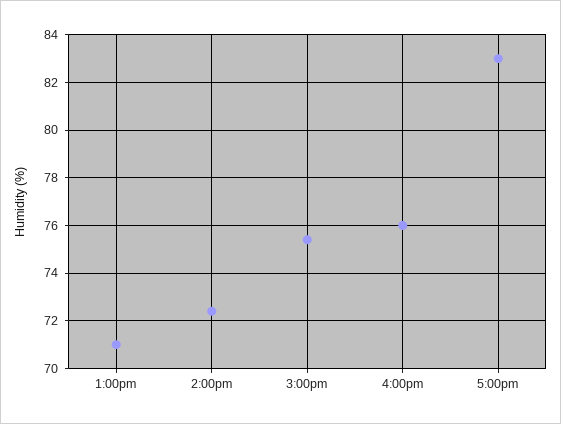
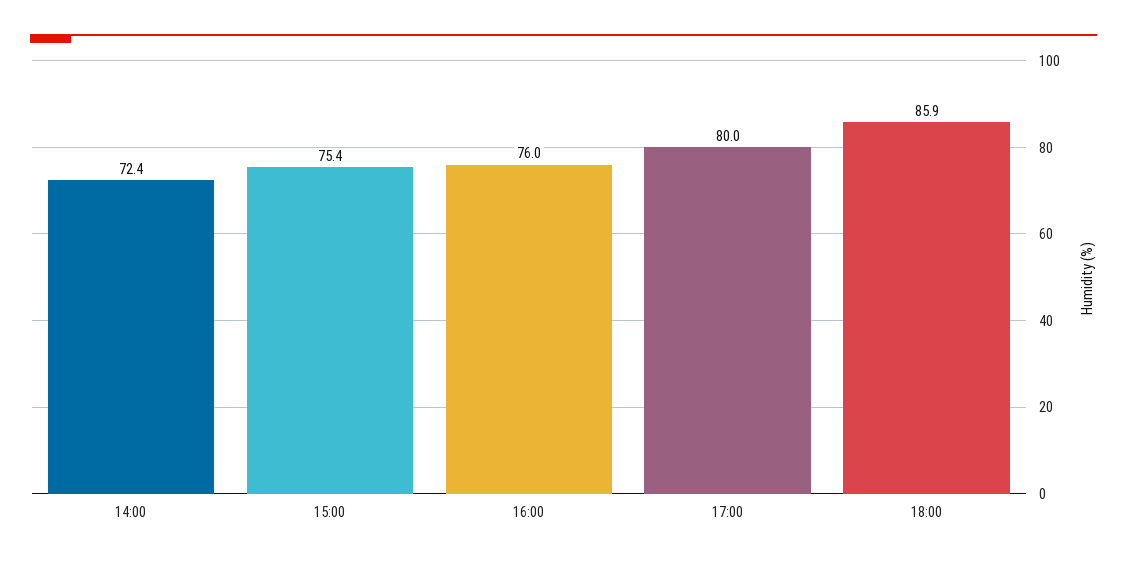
1:00pm: 71 -> none
5:00pm: 83 -> 80
18:00: none -> 85.9

